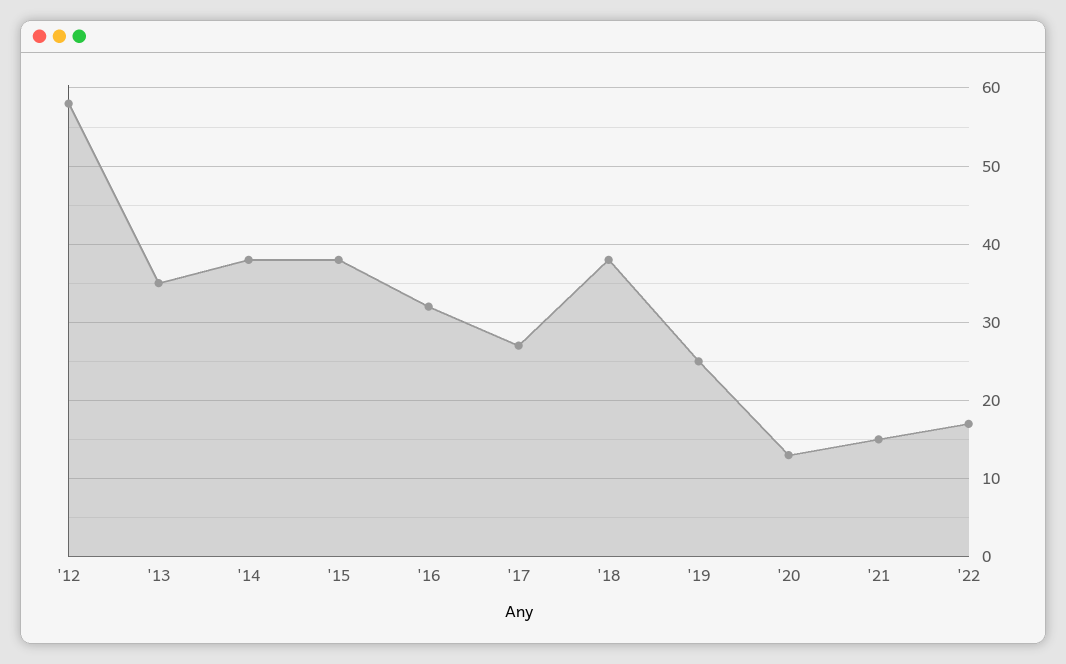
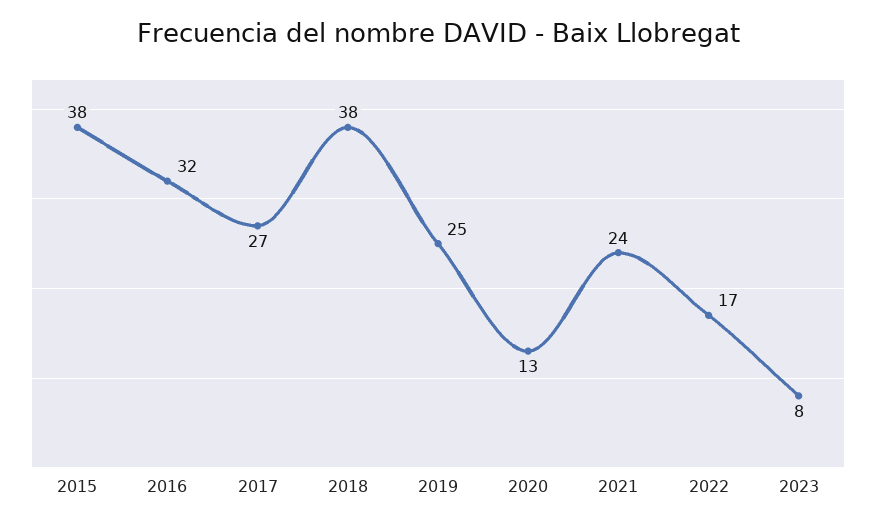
'12: 58 -> none
'13: 35 -> none
'14: 38 -> none
'21: 15 -> 24
2023: none -> 8

